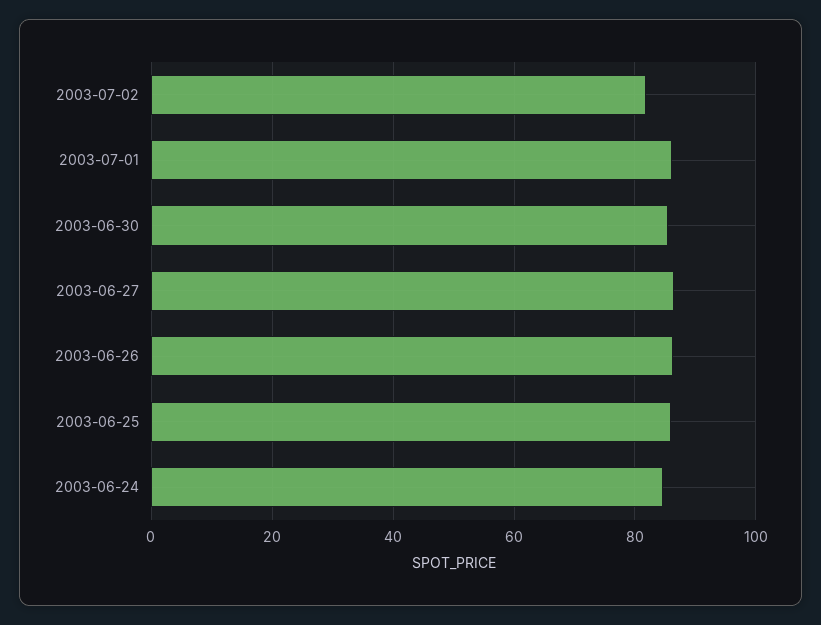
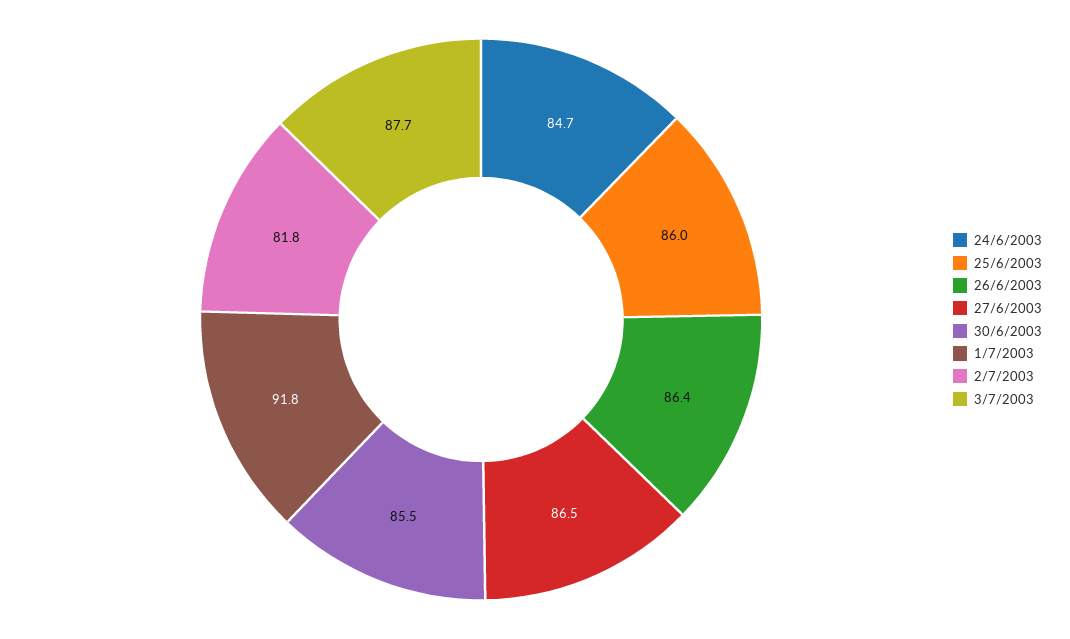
2003-07-01: 86 -> 91.8
3/7/2003: none -> 87.7

